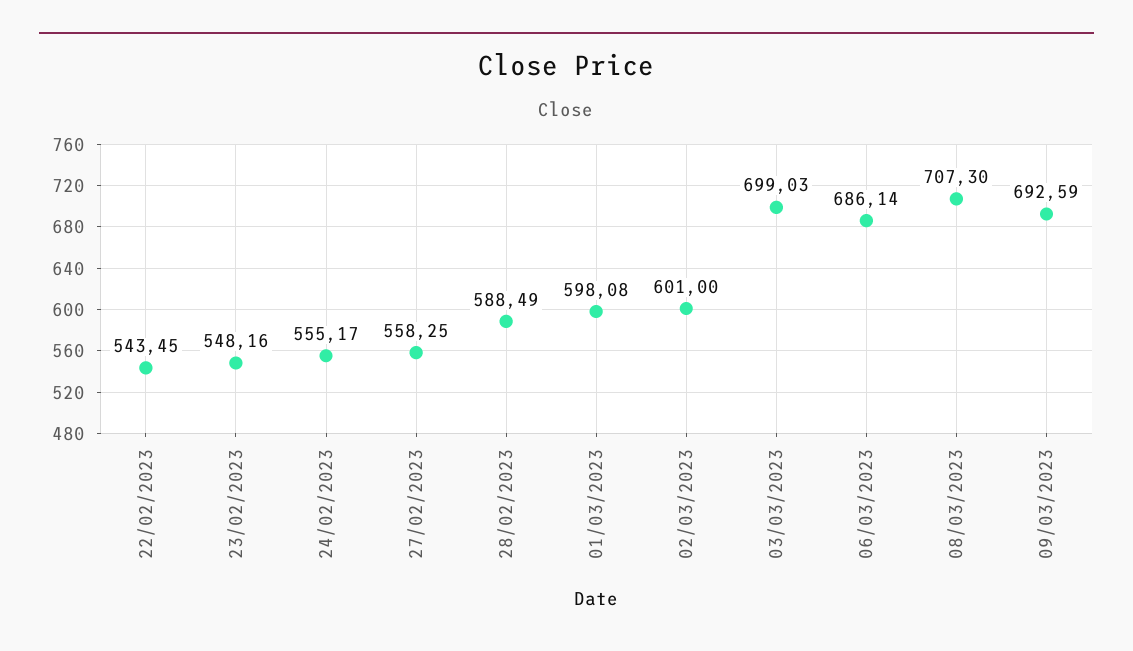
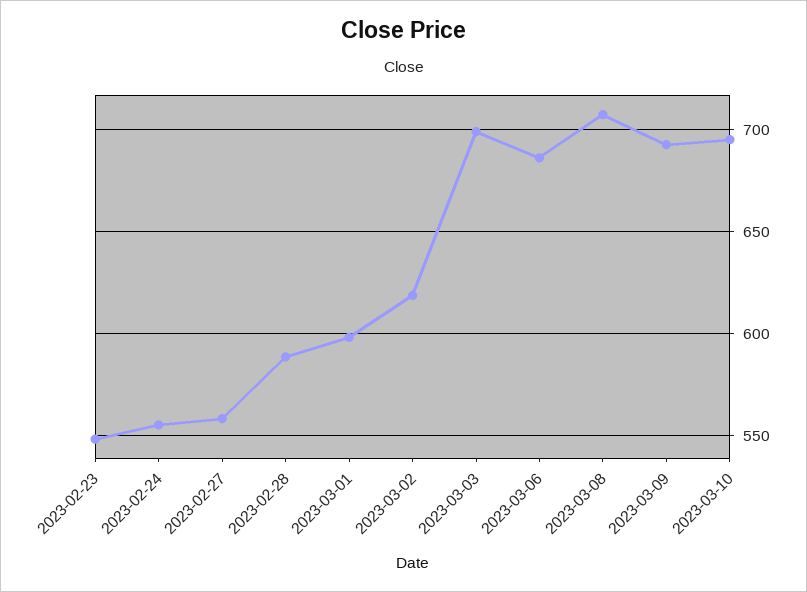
22/02/2023: 543.45 -> none
02/03/2023: 601 -> 620
2023-03-10: none -> 695

